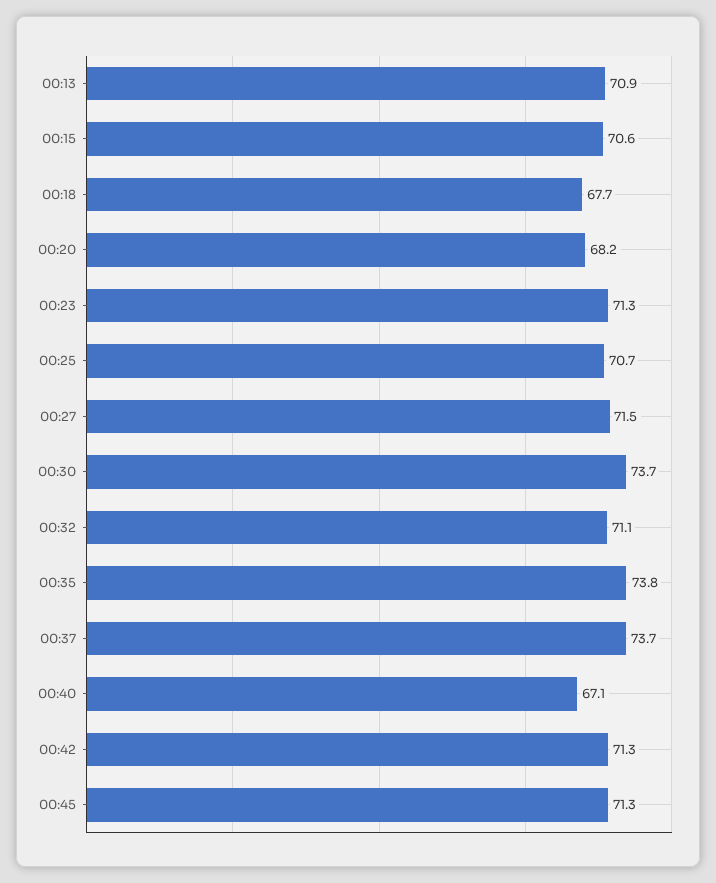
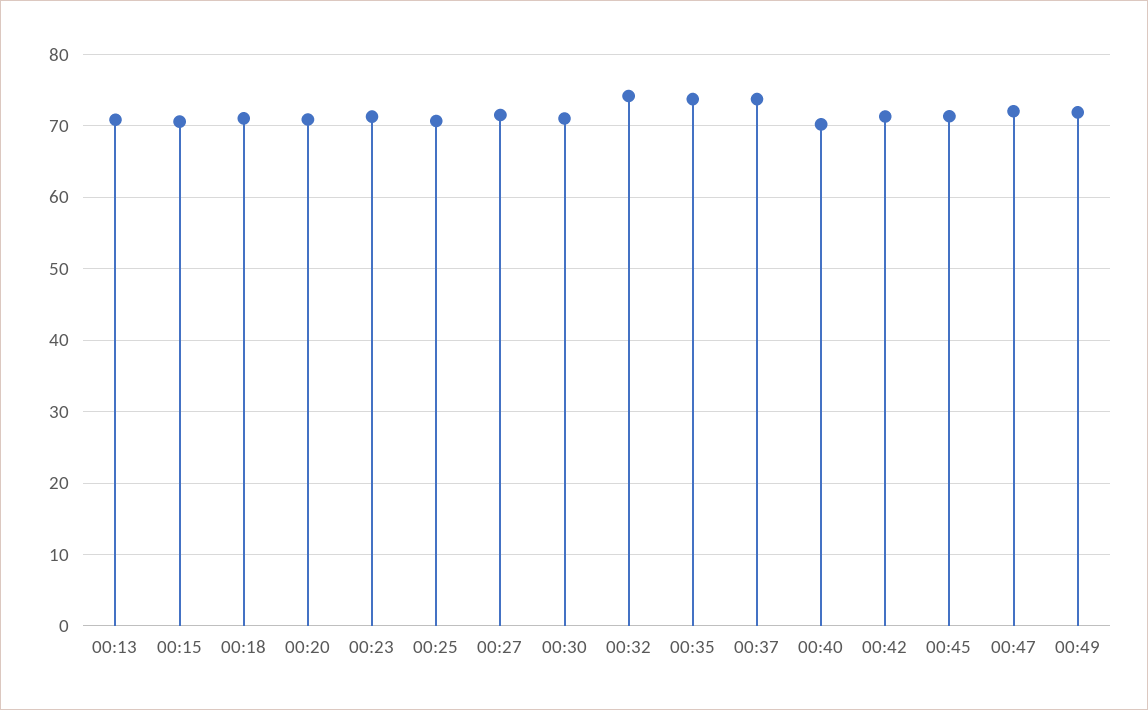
00:18: 67.7 -> 71
00:20: 68.2 -> 71
00:30: 73.7 -> 71
00:32: 71.1 -> 74
00:40: 67.1 -> 70
00:47: none -> 72
00:49: none -> 72

